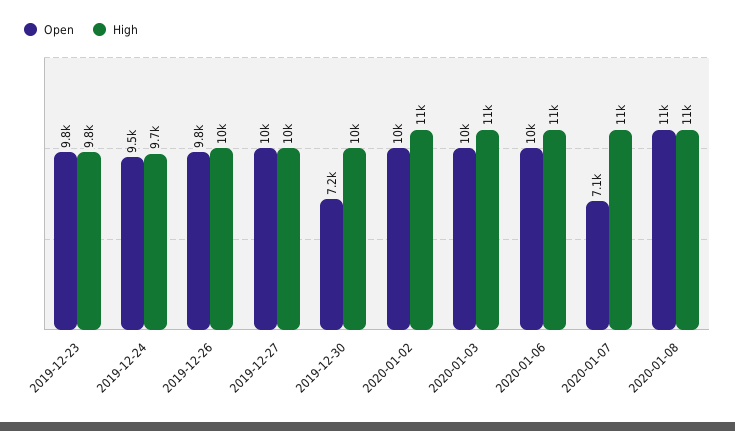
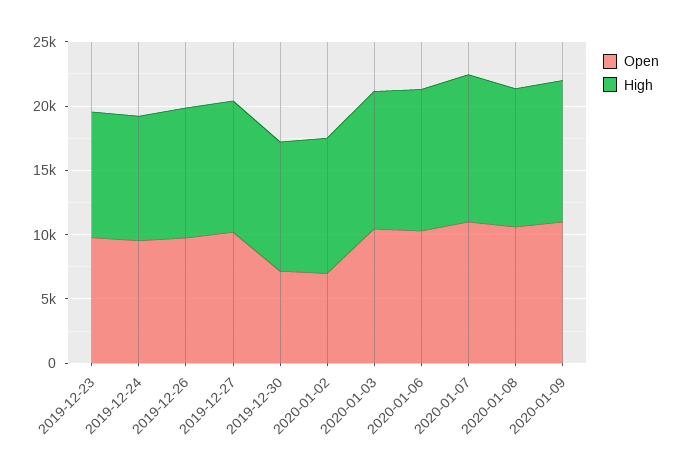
Open, 2020-01-02: 10000 -> 7000
Open, 2020-01-07: 7100 -> 11000
Open, 2020-01-09: none -> 11000
High, 2020-01-09: none -> 11000

